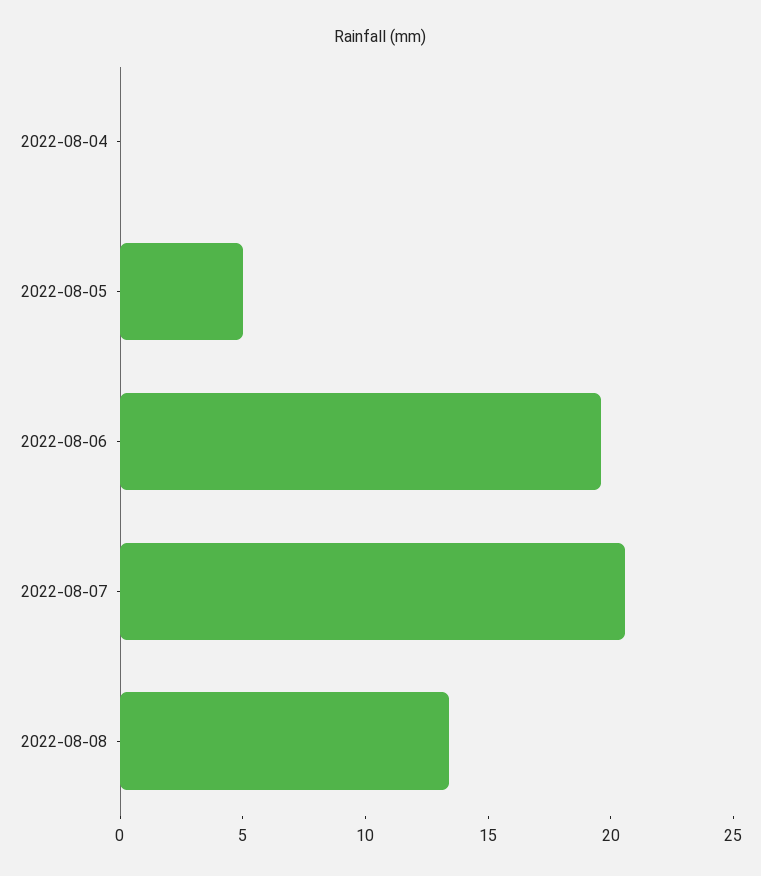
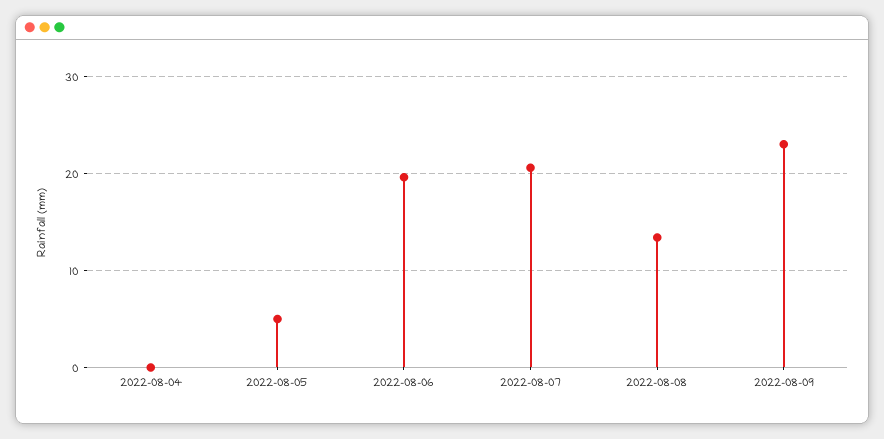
2022-08-09: none -> 23

